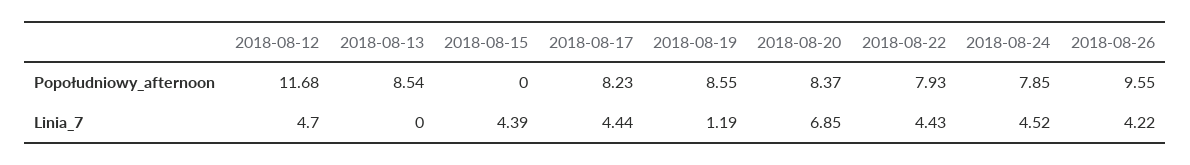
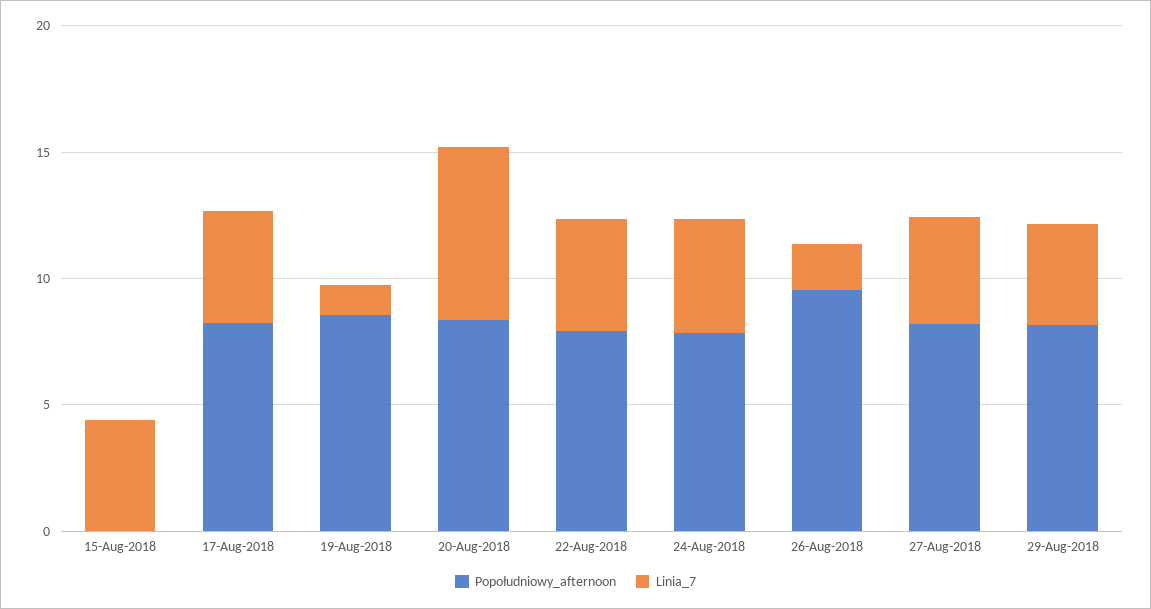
Popołudniowy_afternoon, 2018-08-12: 11.68 -> none
Popołudniowy_afternoon, 2018-08-13: 8.54 -> none
Linia_7, 2018-08-12: 4.7 -> none
Linia_7, 2018-08-13: 0 -> none
Linia_7, 2018-08-26: 4.22 -> 2
Popołudniowy_afternoon, 27-Aug-2018: none -> 8
Linia_7, 27-Aug-2018: none -> 4
Popołudniowy_afternoon, 29-Aug-2018: none -> 8
Linia_7, 29-Aug-2018: none -> 4

